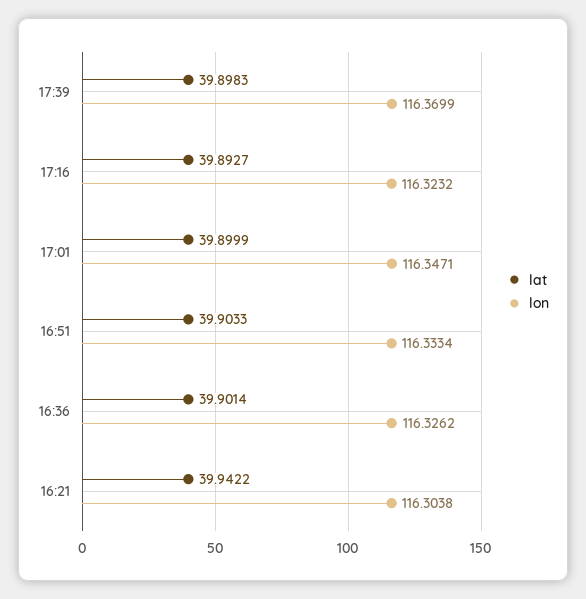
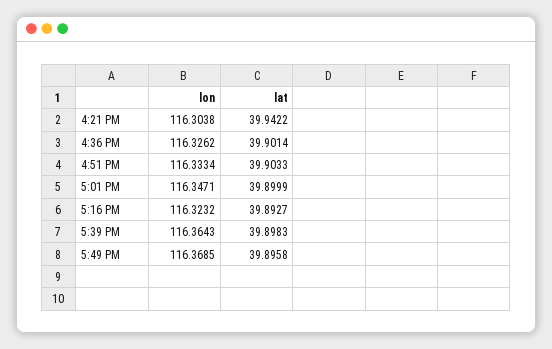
lon, 17:39: 116.3699 -> 116.3643
lon, 5:49 PM: none -> 116.3685
lat, 5:49 PM: none -> 39.8958

